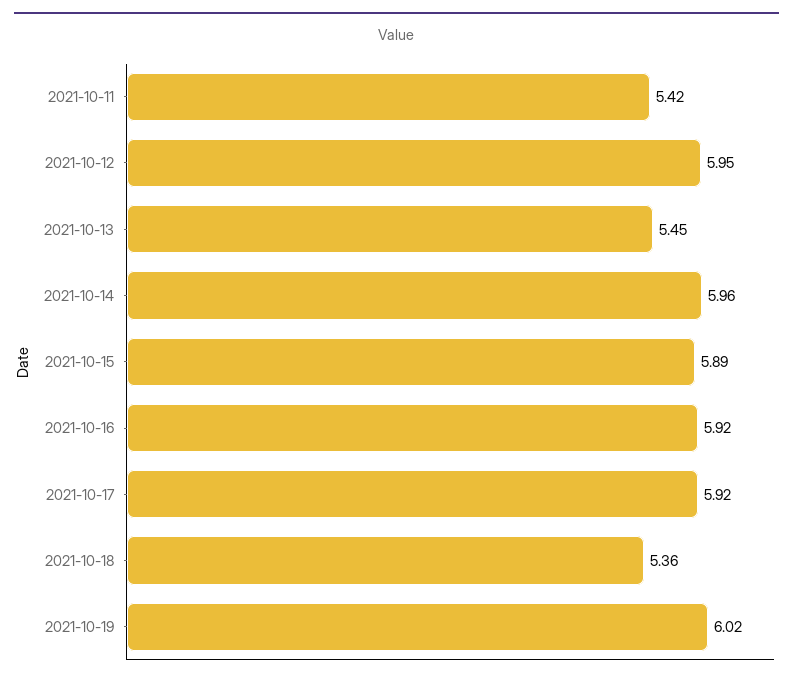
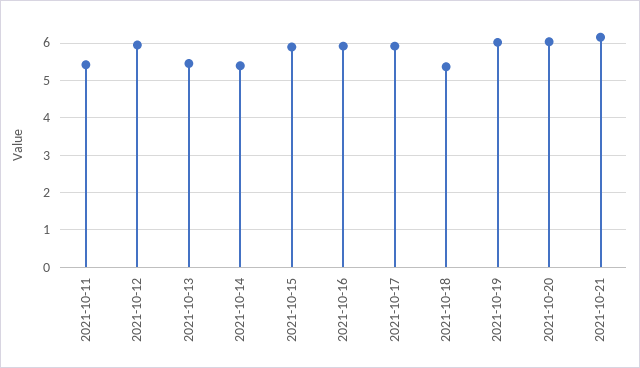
2021-10-14: 5.96 -> 5.4
2021-10-20: none -> 6
2021-10-21: none -> 6.2

